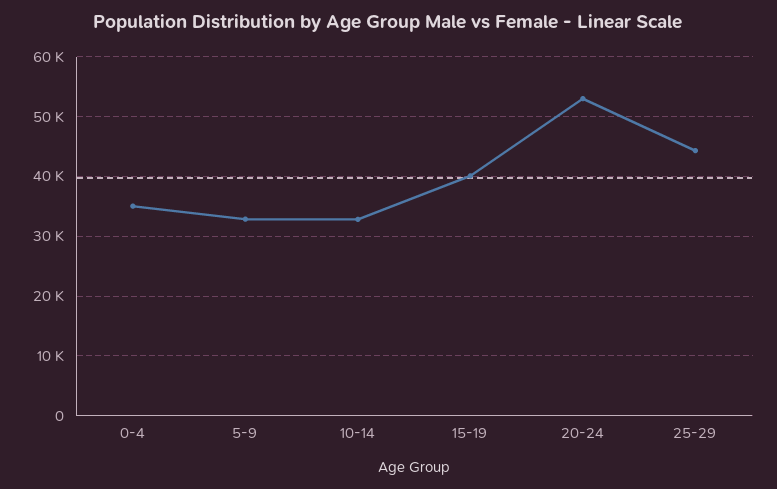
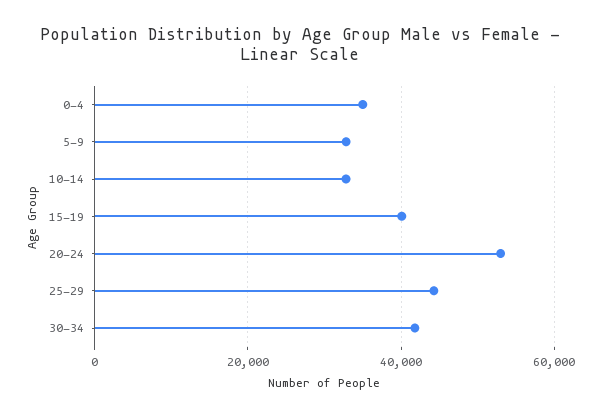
30-34: none -> 42000

